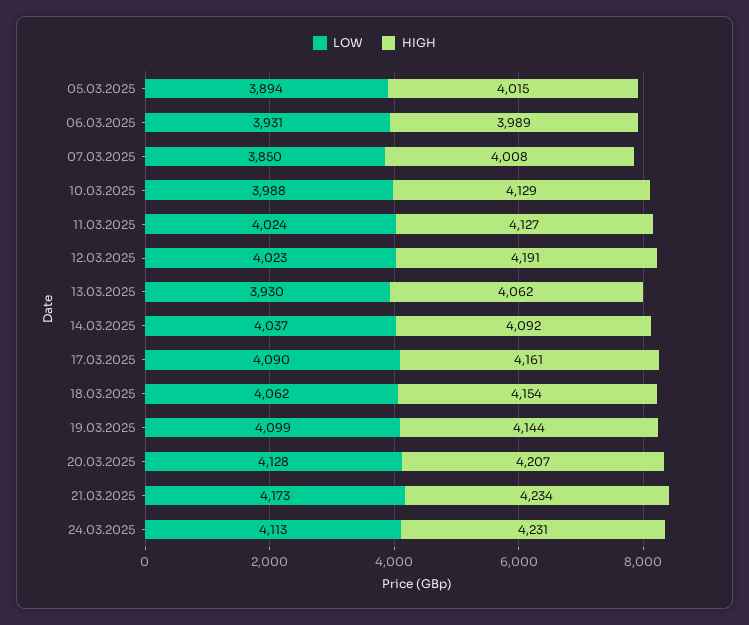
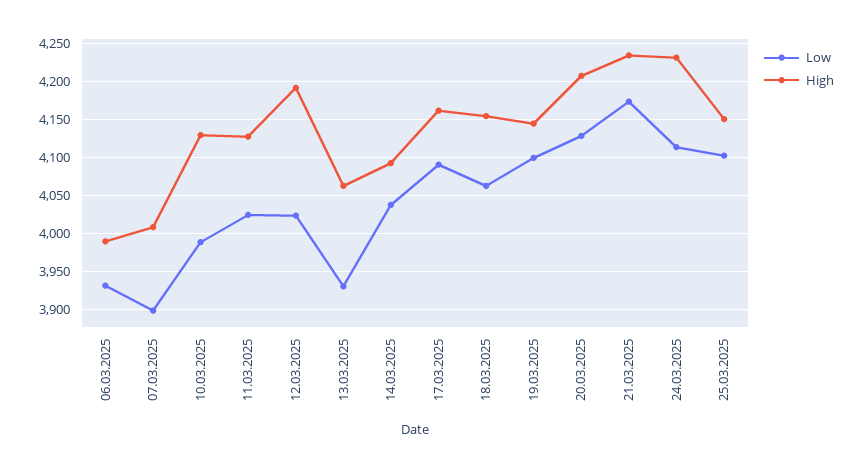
LOW, 05.03.2025: 3894 -> none
HIGH, 05.03.2025: 4015 -> none
LOW, 07.03.2025: 3850 -> 3900
LOW, 25.03.2025: none -> 4100
HIGH, 25.03.2025: none -> 4150

